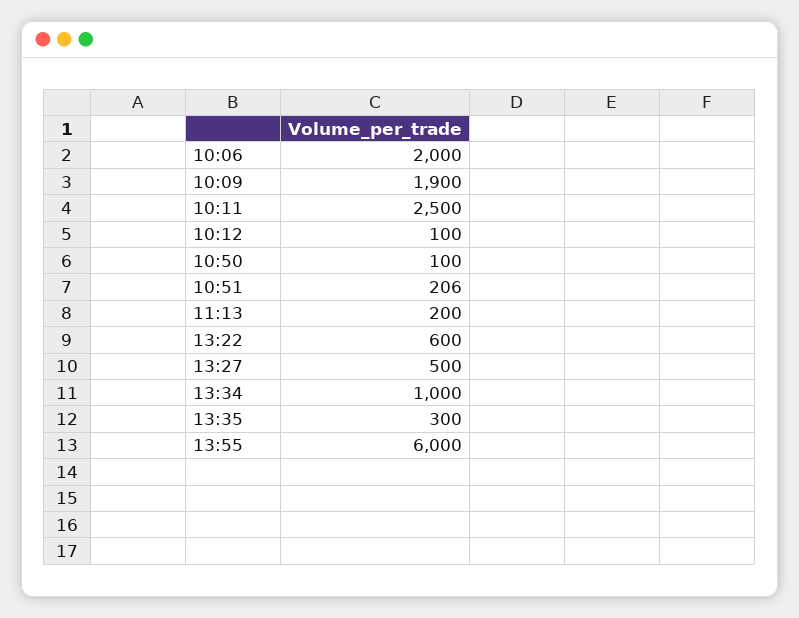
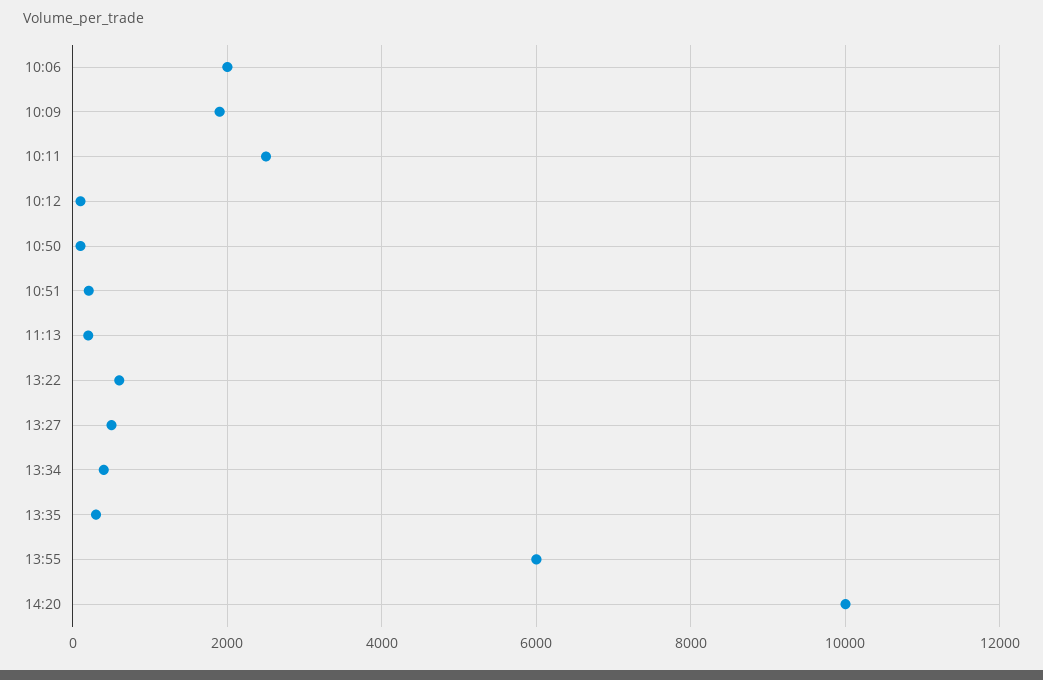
13:34: 1000 -> 400
14:20: none -> 10000

